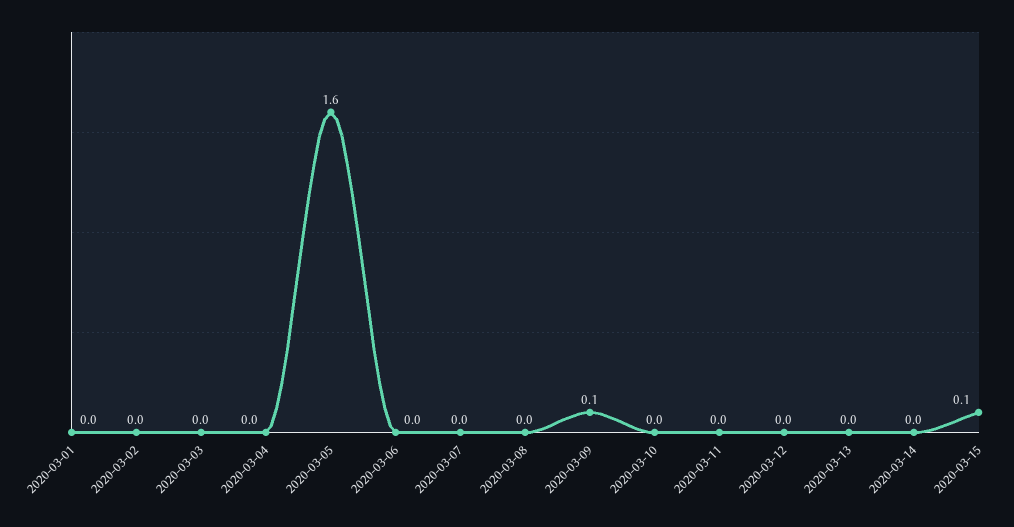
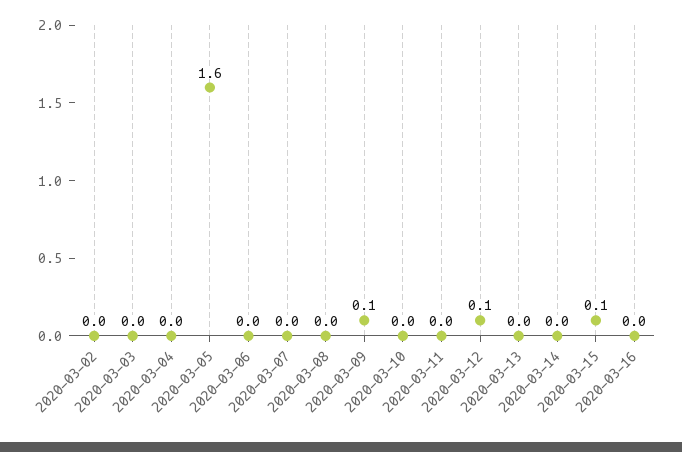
2020-03-01: 0 -> none
2020-03-12: 0 -> 0.1
2020-03-16: none -> 0

